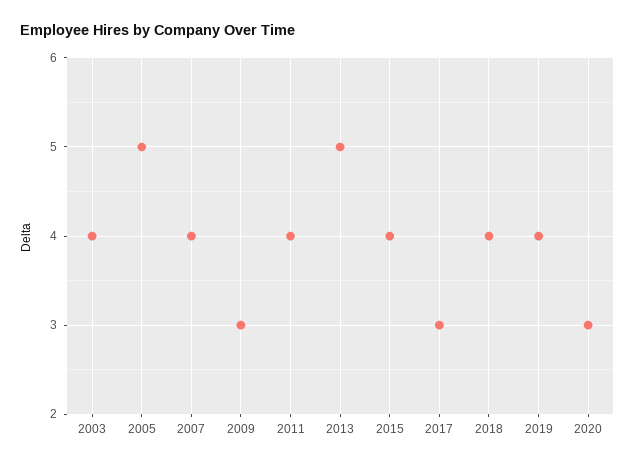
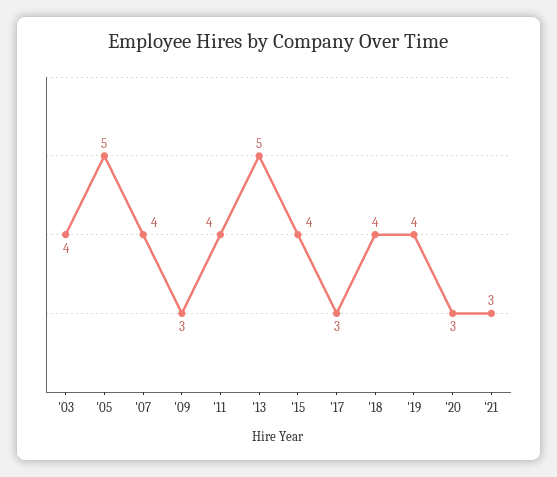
'21: none -> 3

